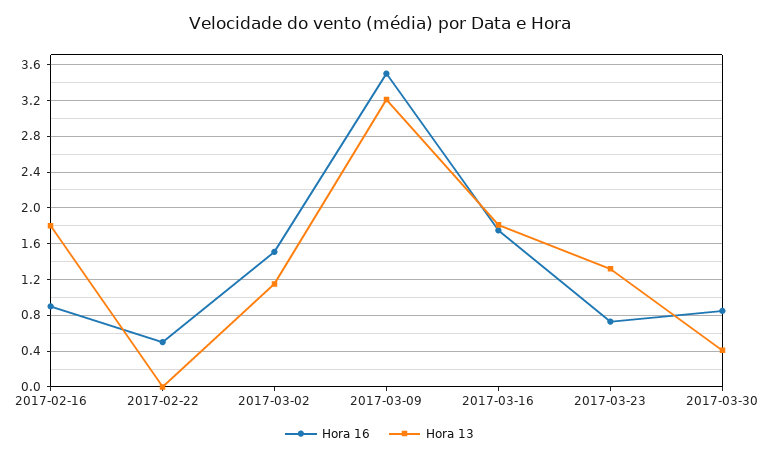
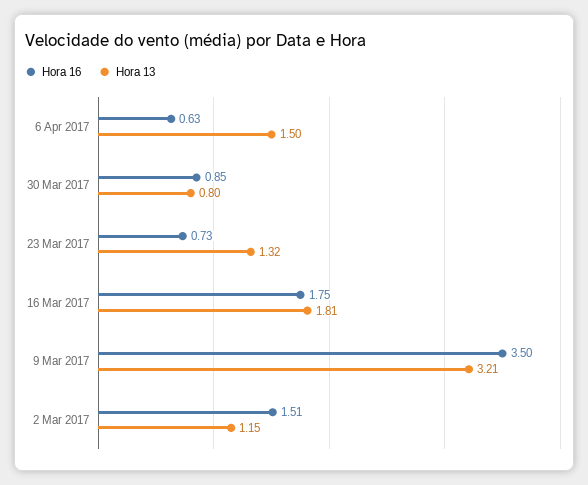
Hora 16, 2017-02-16: 0.9 -> none
Hora 13, 2017-02-16: 1.8 -> none
Hora 16, 2017-02-22: 0.5 -> none
Hora 13, 2017-02-22: 0 -> none
Hora 13, 2017-03-30: 0.4 -> 0.8
Hora 16, 6 Apr 2017: none -> 0.63
Hora 13, 6 Apr 2017: none -> 1.5

